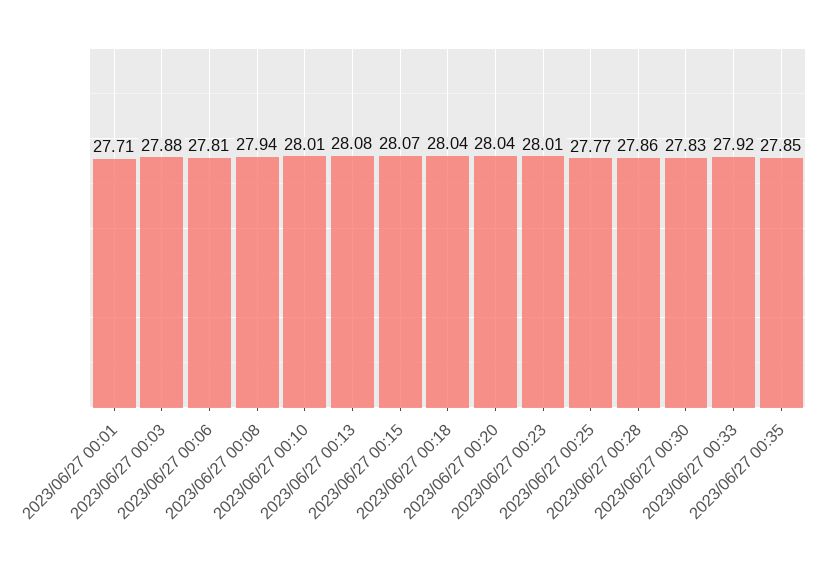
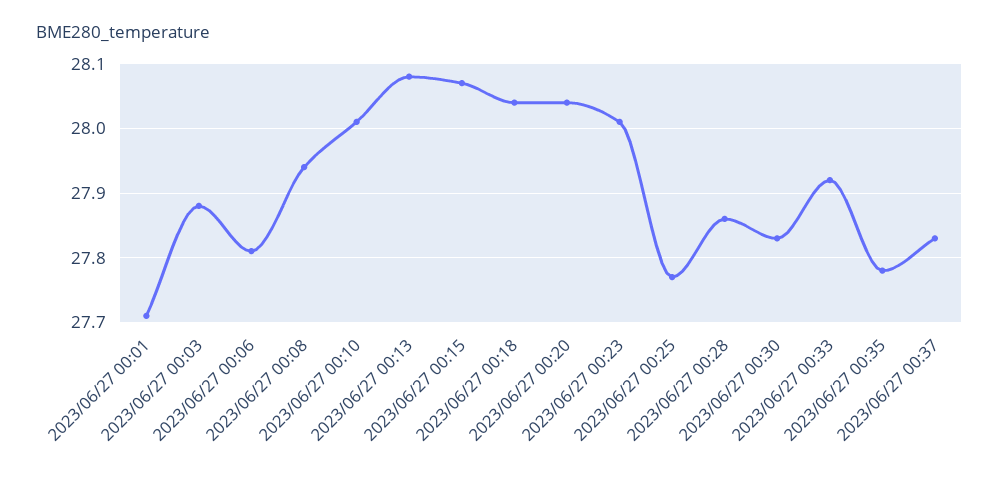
2023/06/27 00:35: 27.85 -> 27.78
2023/06/27 00:37: none -> 27.83

